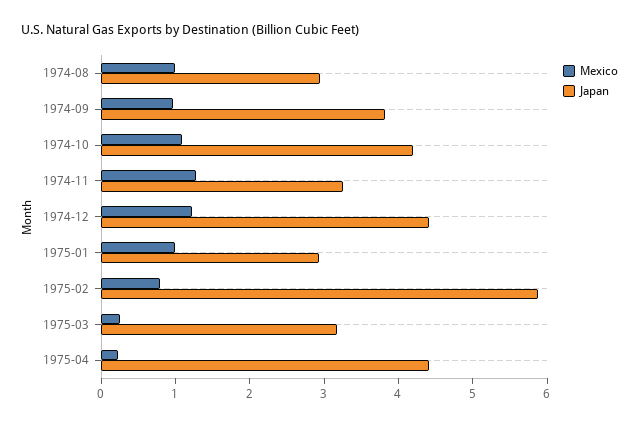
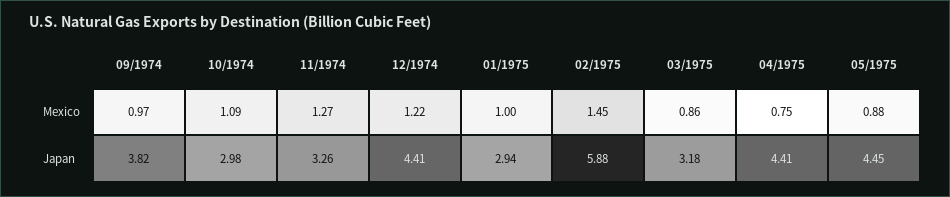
Mexico, 1974-08: 1 -> none
Japan, 1974-08: 3 -> none
Japan, 1974-10: 4.2 -> 2.98
Mexico, 1975-02: 0.8 -> 1.45
Mexico, 1975-03: 0.2 -> 0.86
Mexico, 1975-04: 0.2 -> 0.75
Mexico, 05/1975: none -> 0.88
Japan, 05/1975: none -> 4.45

